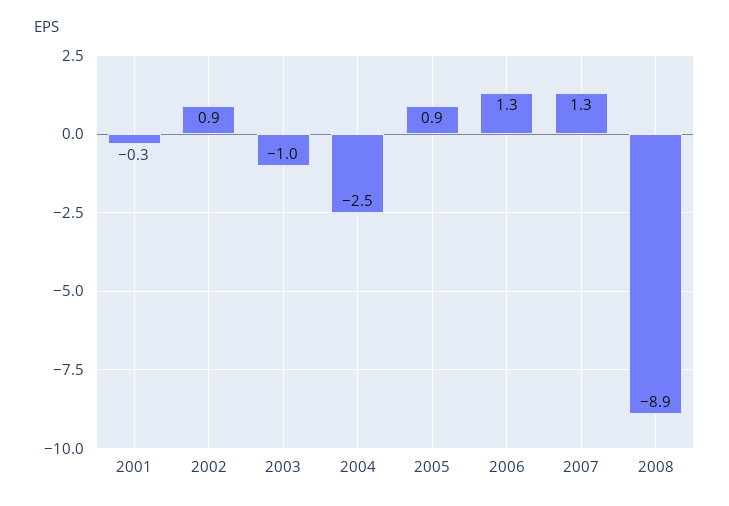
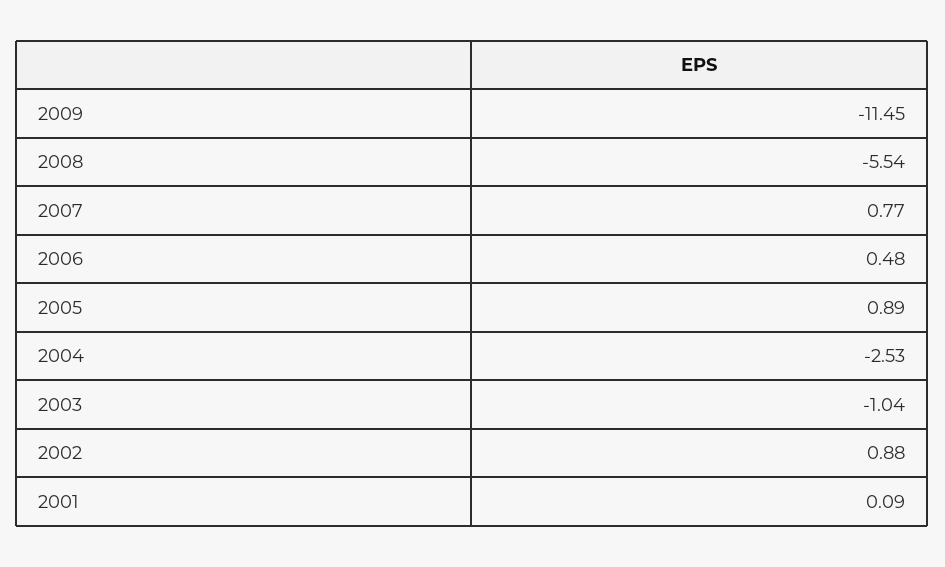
2001: -0.3 -> 0.09
2006: 1.3 -> 0.48
2007: 1.3 -> 0.77
2008: -8.9 -> -5.54
2009: none -> -11.45

